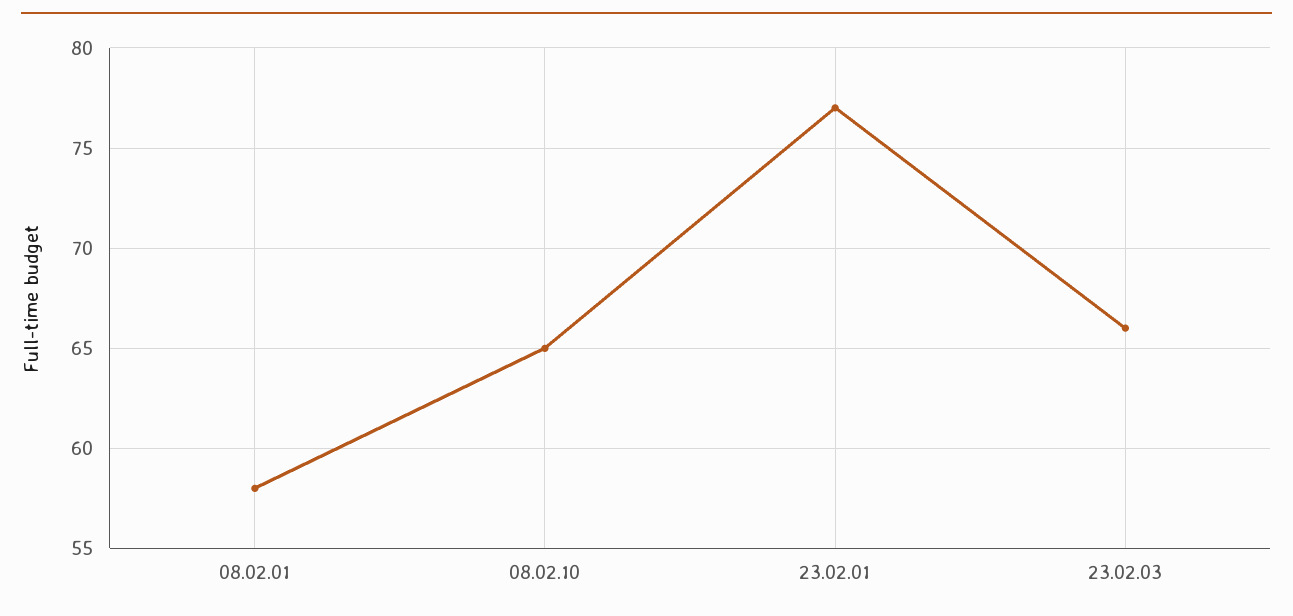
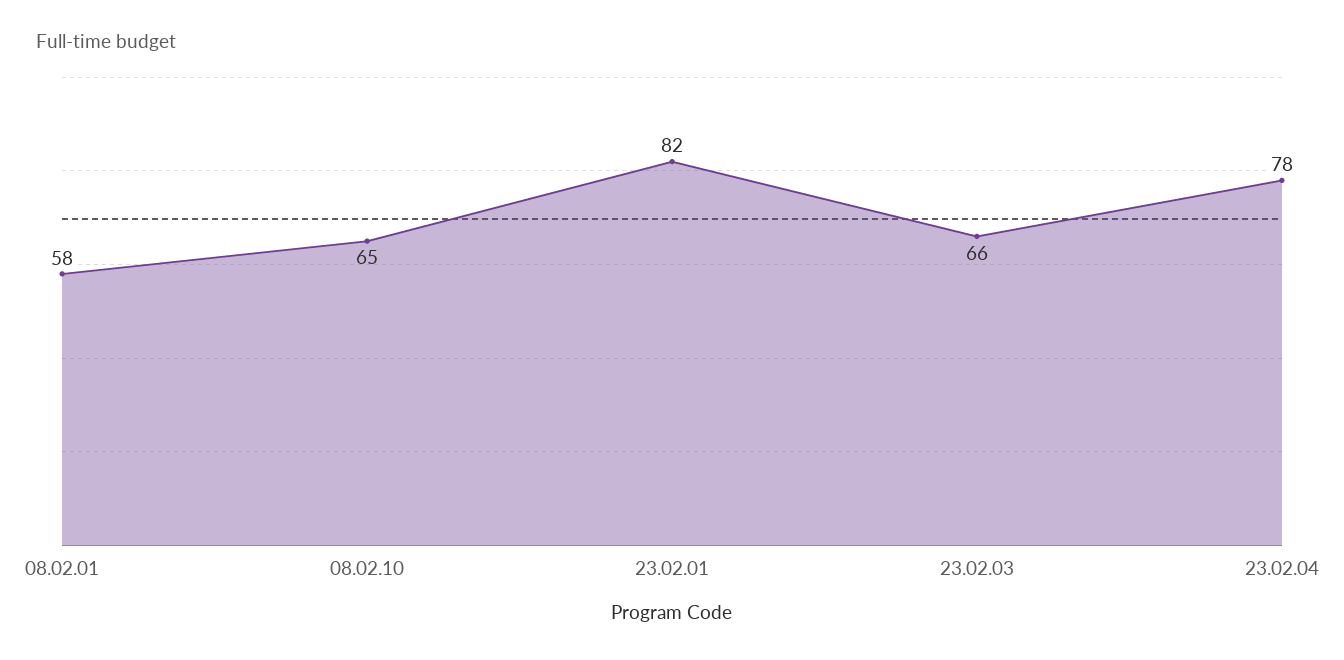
23.02.01: 77 -> 82
23.02.04: none -> 78

